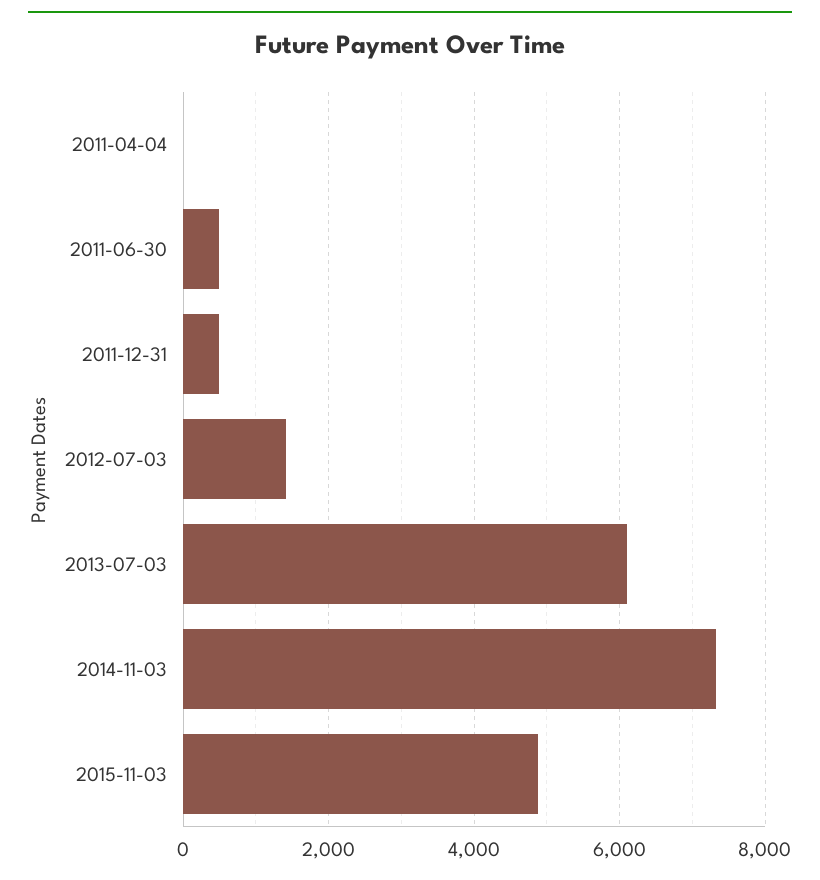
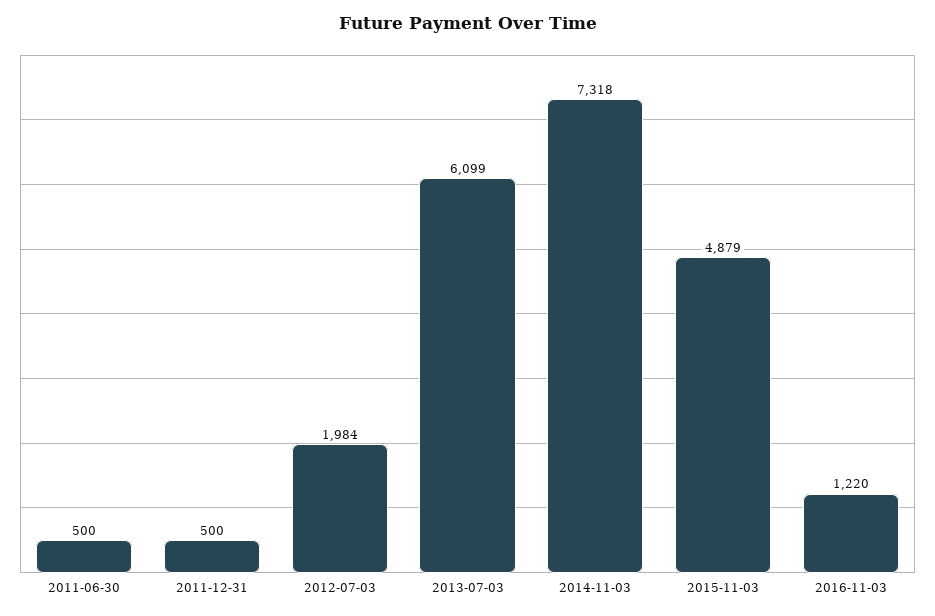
2011-04-04: 0 -> none
2012-07-03: 1400 -> 1984
2016-11-03: none -> 1220

